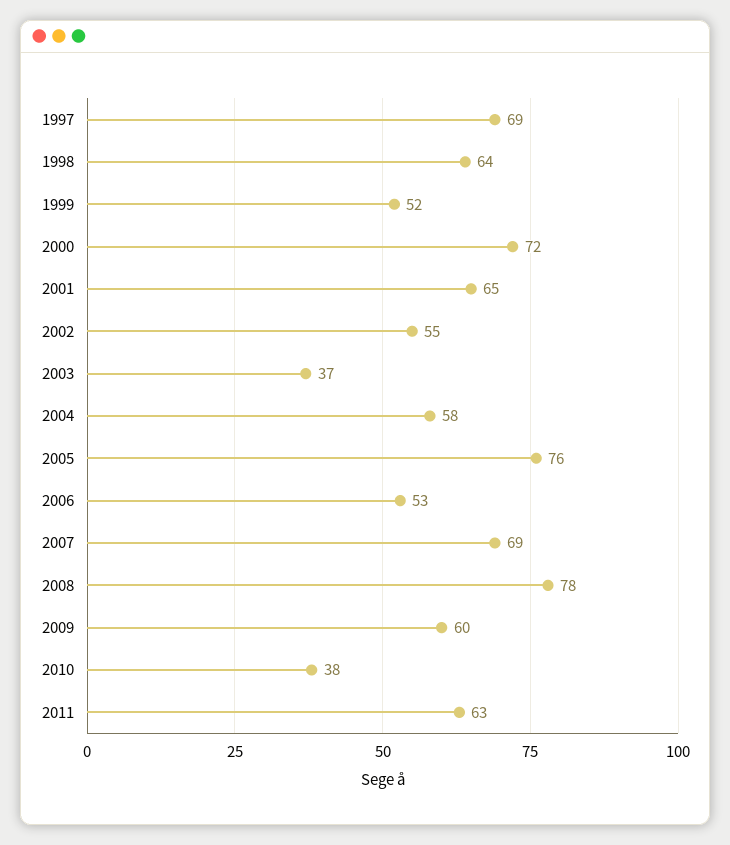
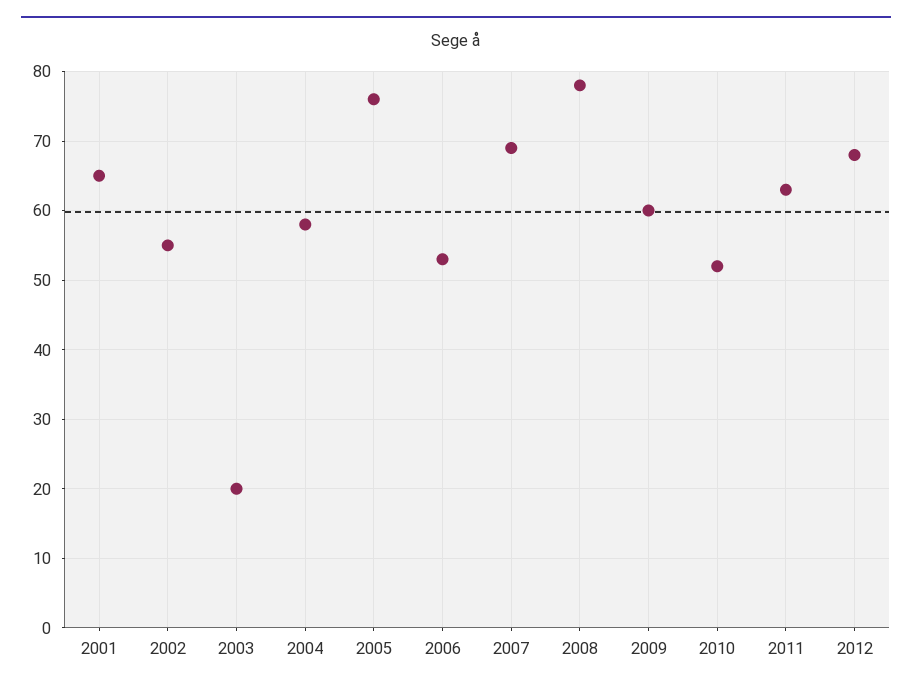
1997: 69 -> none
1998: 64 -> none
1999: 52 -> none
2000: 72 -> none
2003: 37 -> 20
2010: 38 -> 52
2012: none -> 68

